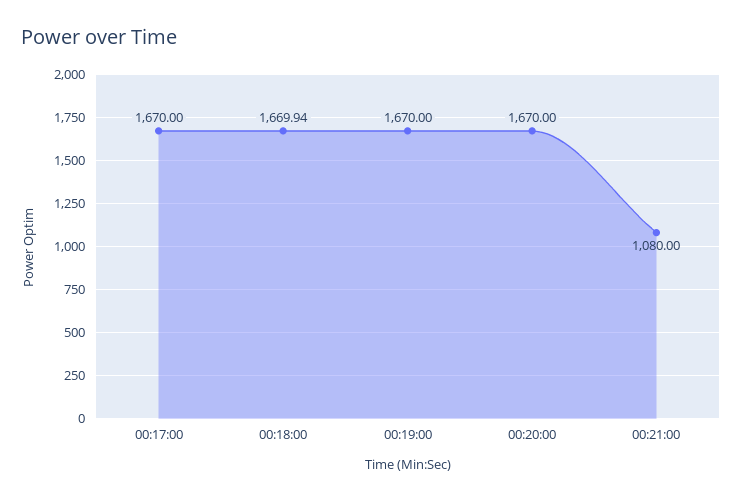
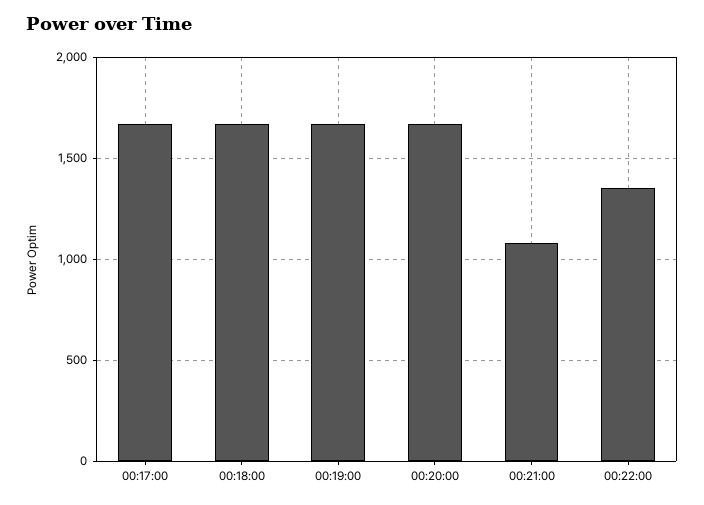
00:22:00: none -> 1350

